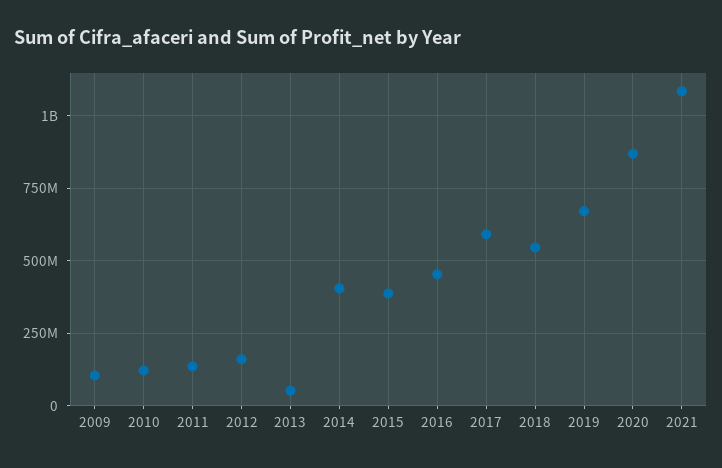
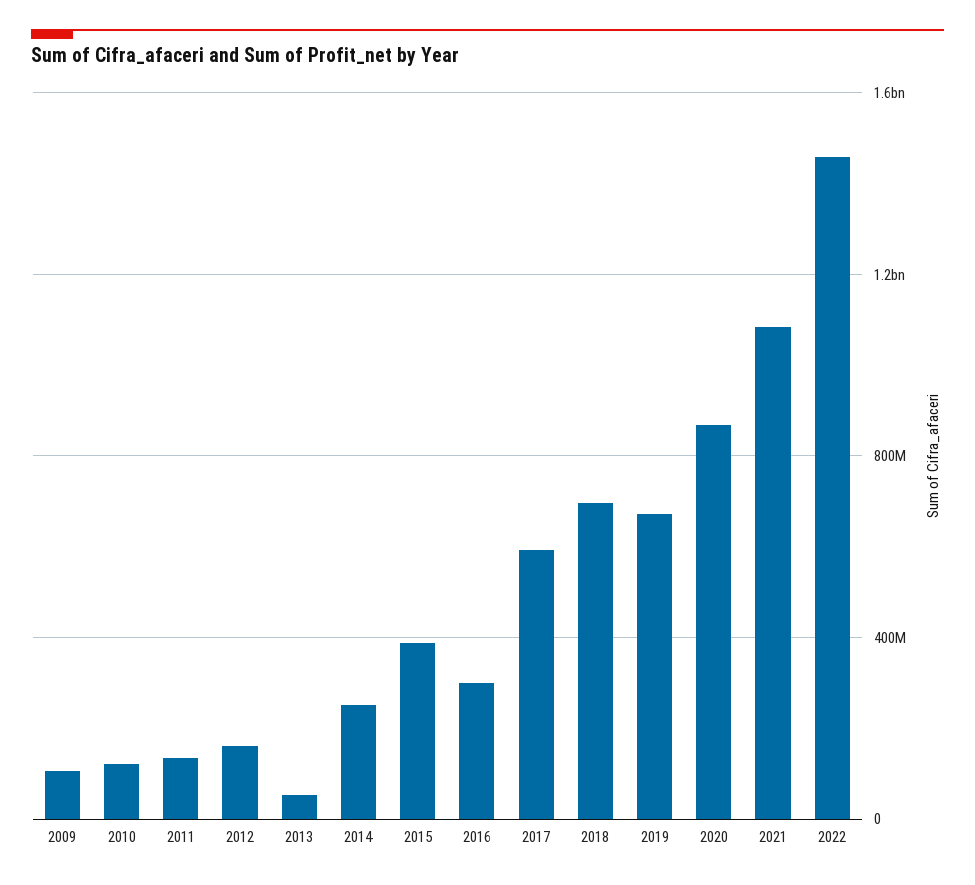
2014: 400000000 -> 250000000
2016: 450000000 -> 300000000
2018: 550000000 -> 700000000
2022: none -> 1450000000

